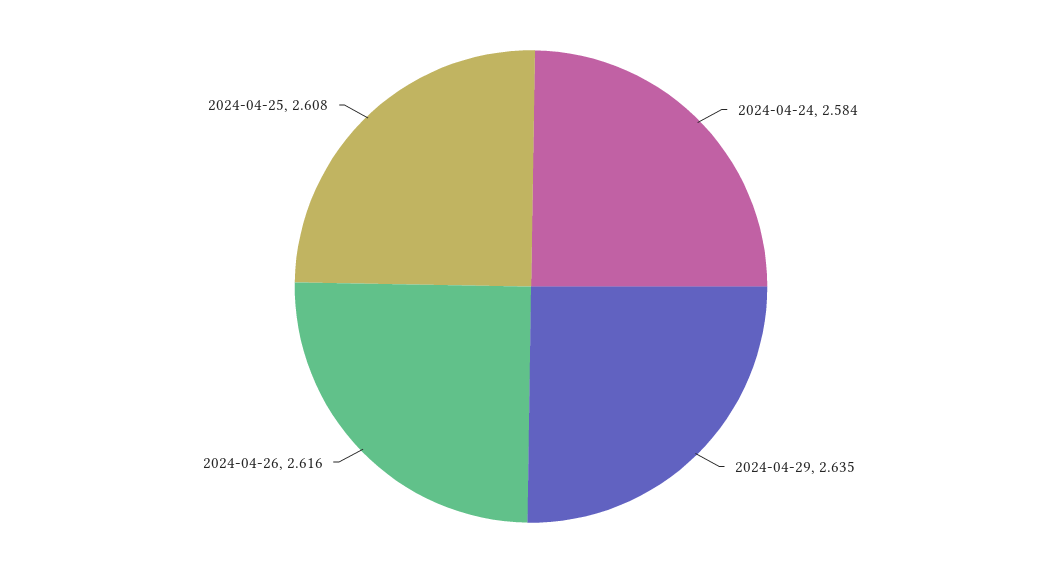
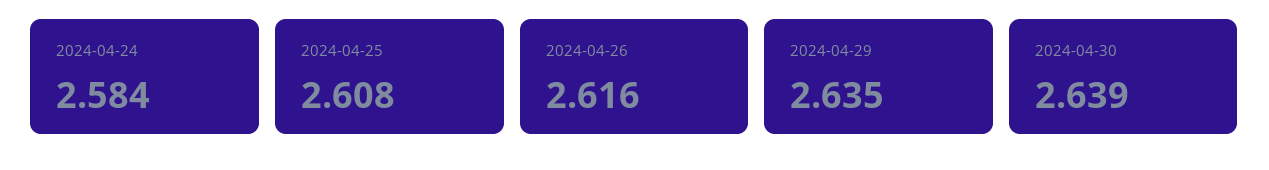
2024-04-30: none -> 2.639

